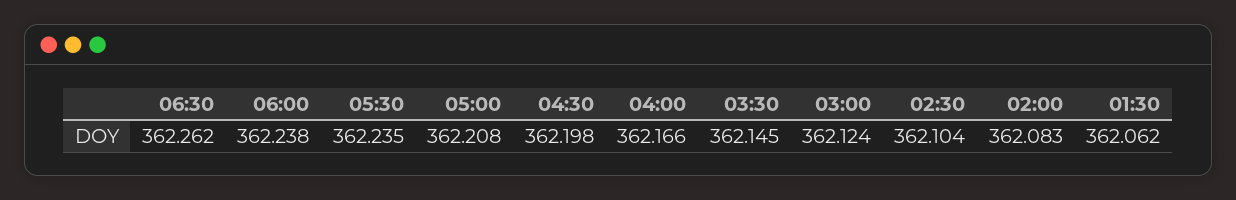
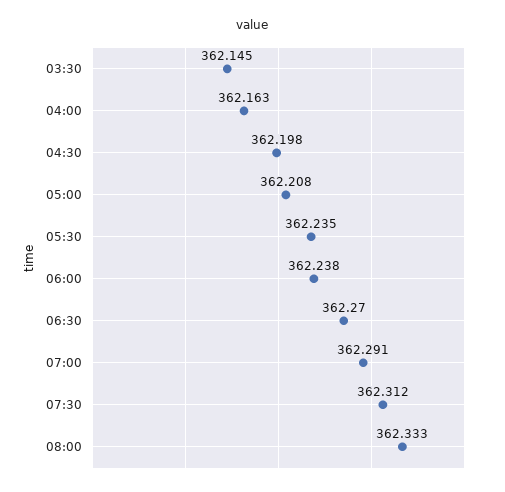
06:30: 362.262 -> 362.27
04:00: 362.166 -> 362.163
03:00: 362.124 -> none
02:30: 362.104 -> none
02:00: 362.083 -> none
01:30: 362.062 -> none
07:00: none -> 362.291
07:30: none -> 362.312
08:00: none -> 362.333

